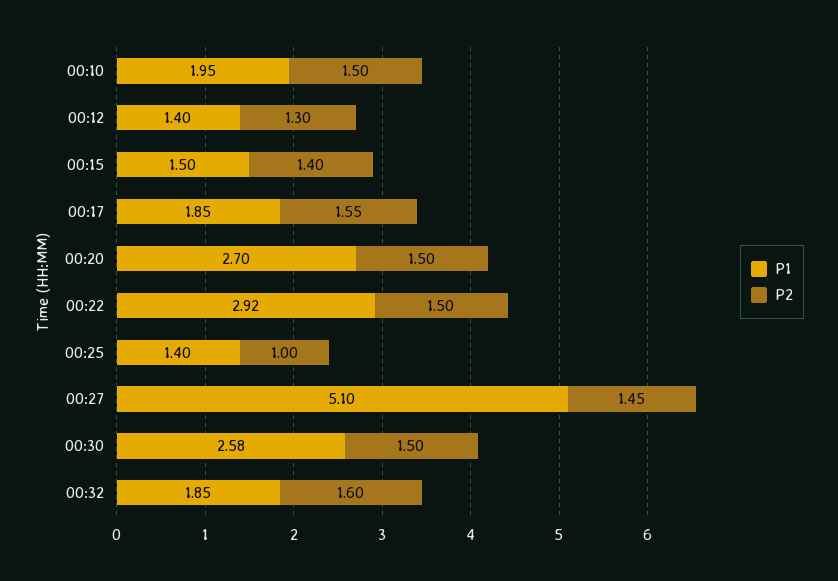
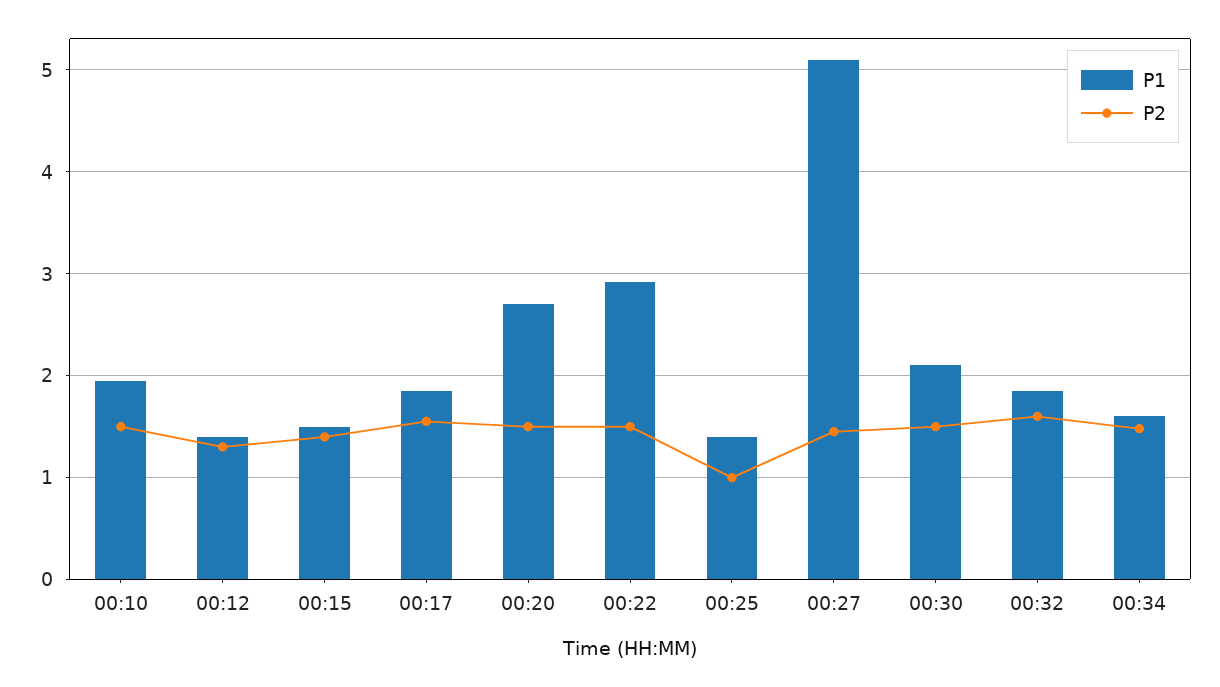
P1, 00:30: 2.58 -> 2.1
P1, 00:34: none -> 1.6
P2, 00:34: none -> 1.5

